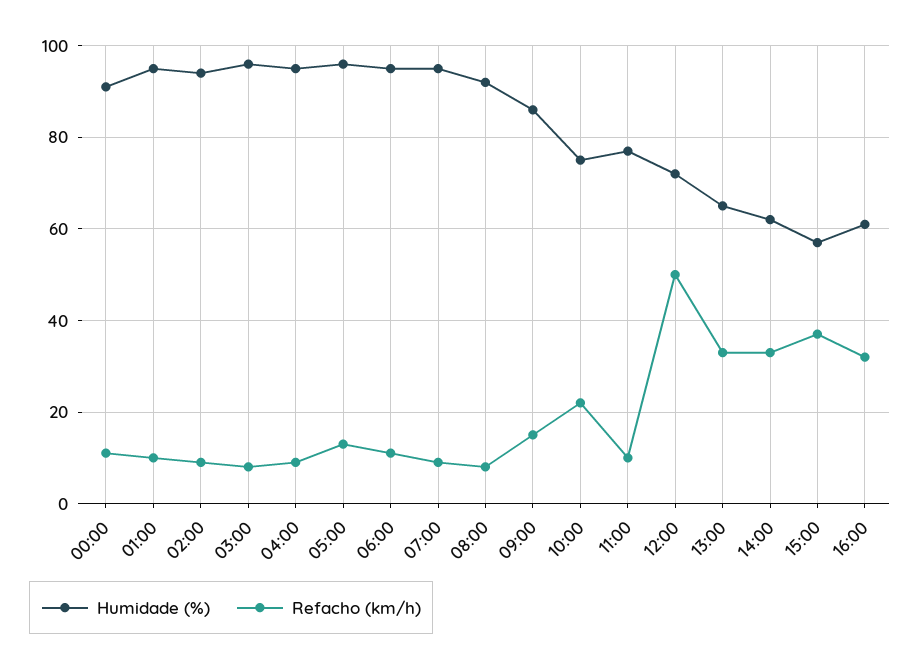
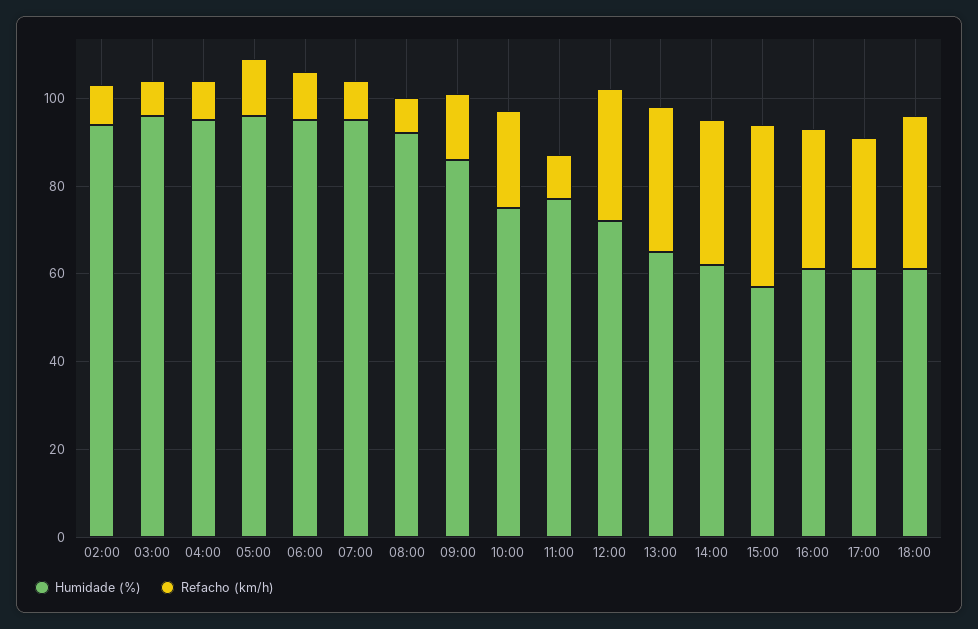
Humidade (%), 00:00: 90 -> none
Refacho (km/h), 00:00: 10 -> none
Humidade (%), 01:00: 95 -> none
Refacho (km/h), 01:00: 10 -> none
Refacho (km/h), 12:00: 50 -> 30
Humidade (%), 17:00: none -> 60
Refacho (km/h), 17:00: none -> 30
Humidade (%), 18:00: none -> 60
Refacho (km/h), 18:00: none -> 35

